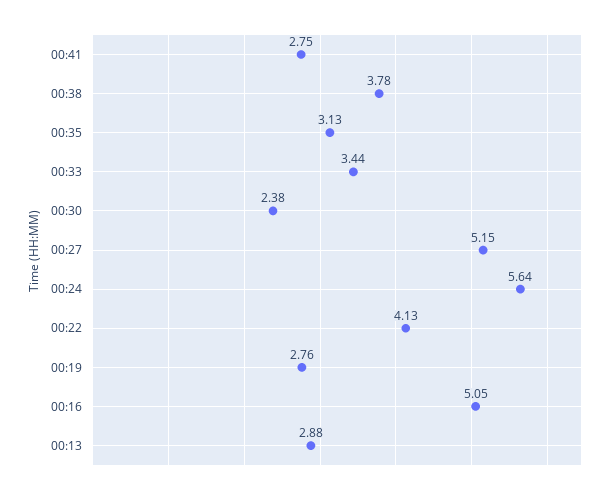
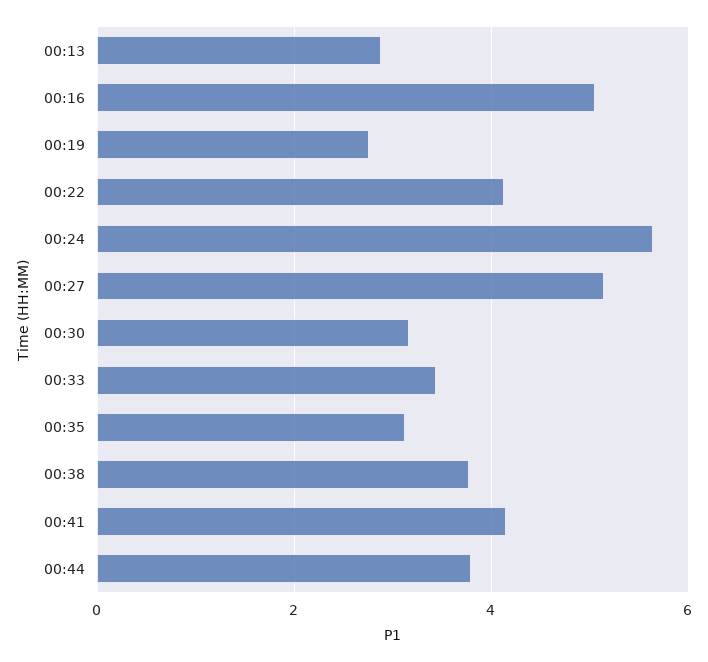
00:41: 2.75 -> 4.2
00:30: 2.38 -> 3.2
00:44: none -> 3.8

